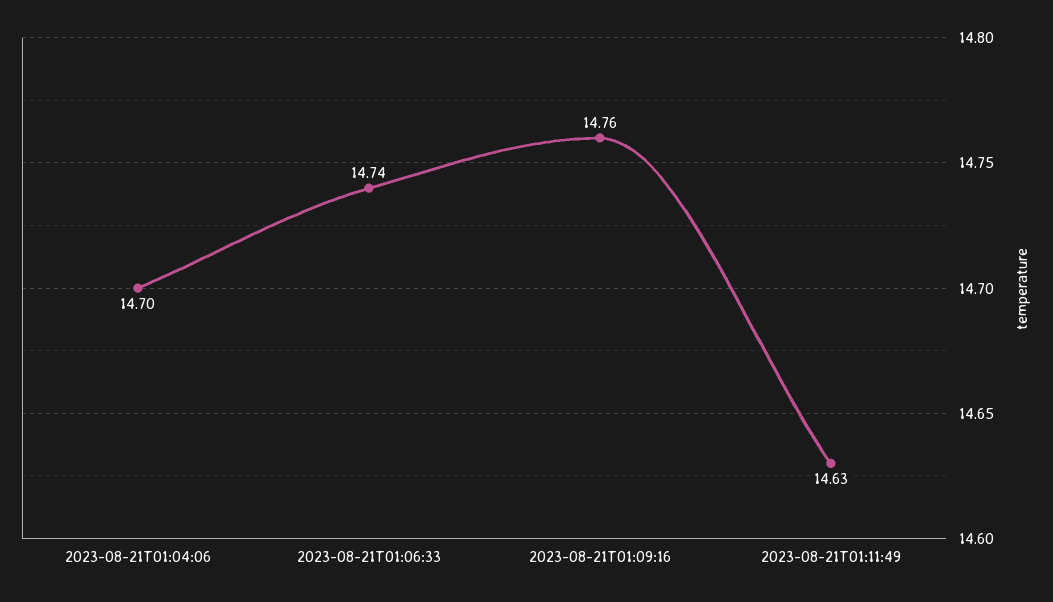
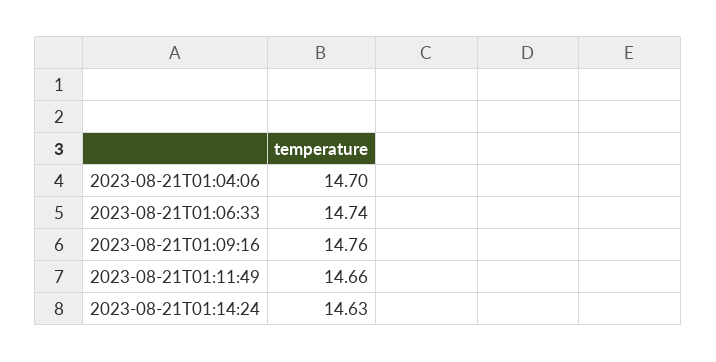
2023-08-21T01:11:49: 14.63 -> 14.66
2023-08-21T01:14:24: none -> 14.63

